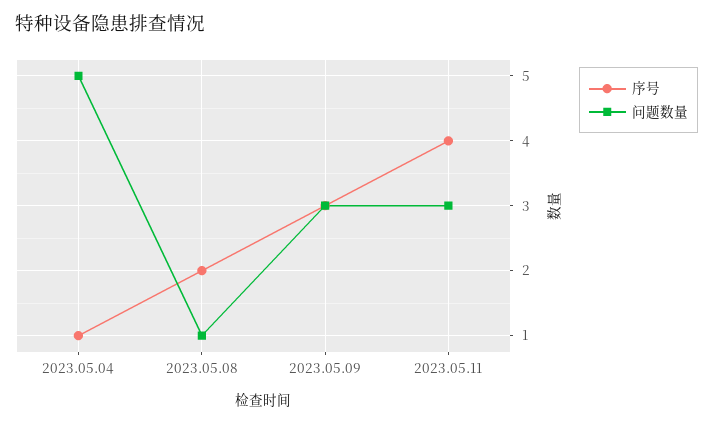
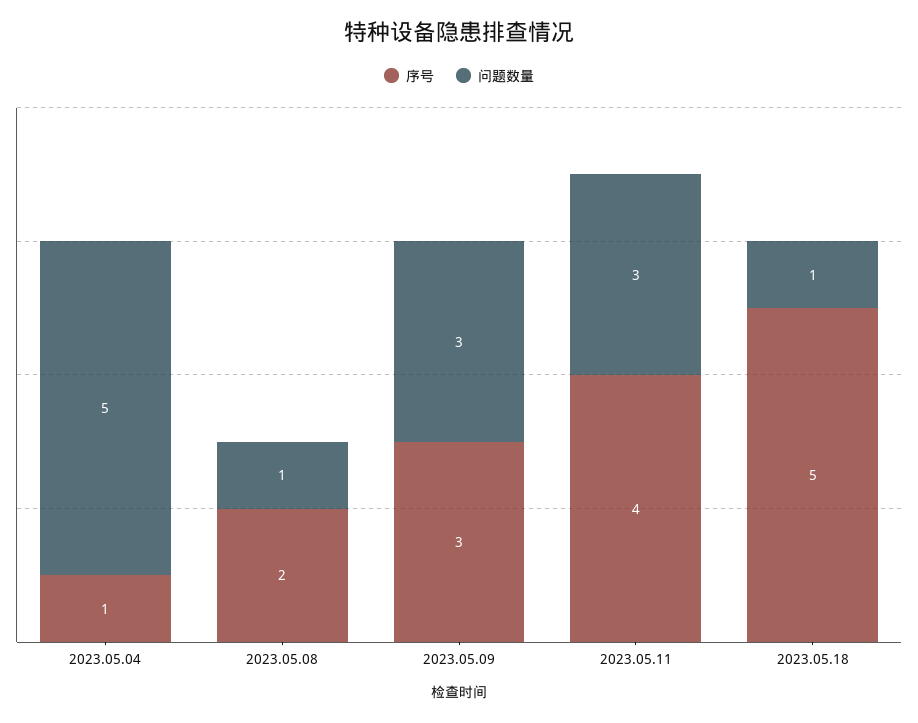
序号, 2023.05.18: none -> 5
问题数量, 2023.05.18: none -> 1

